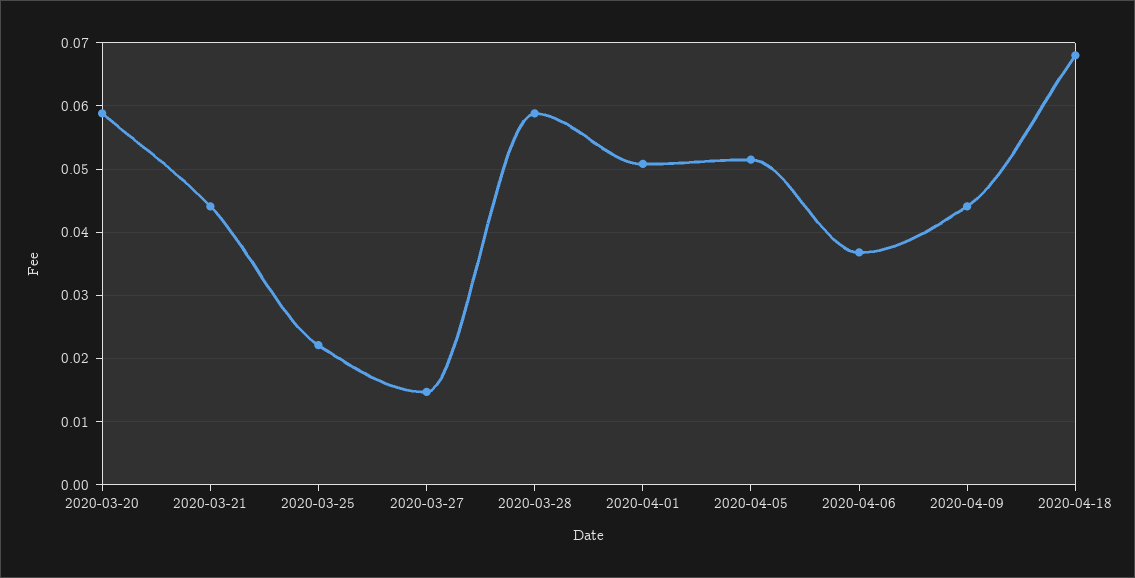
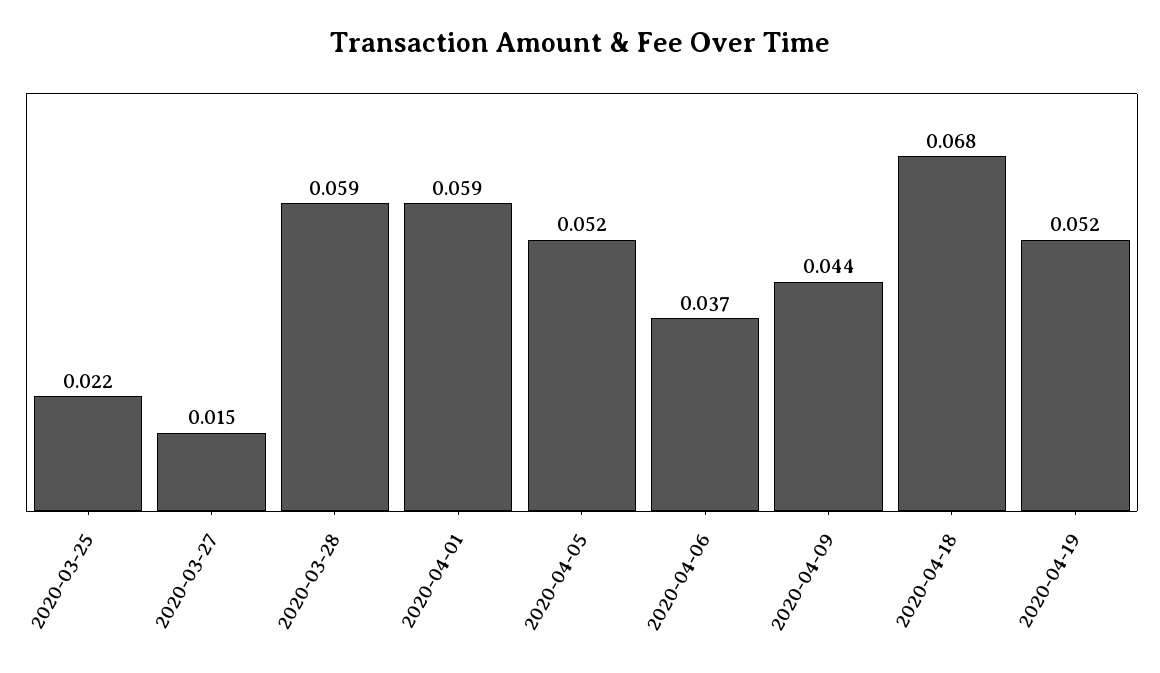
2020-03-20: 0.059 -> none
2020-03-21: 0.044 -> none
2020-04-01: 0.051 -> 0.059
2020-04-19: none -> 0.052

